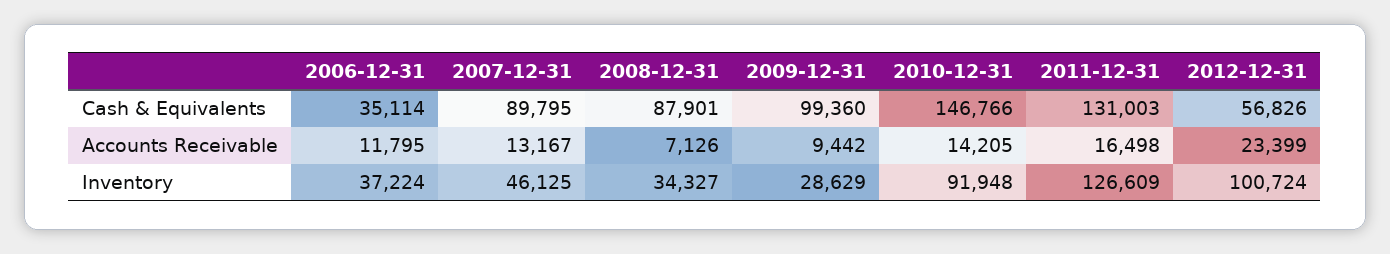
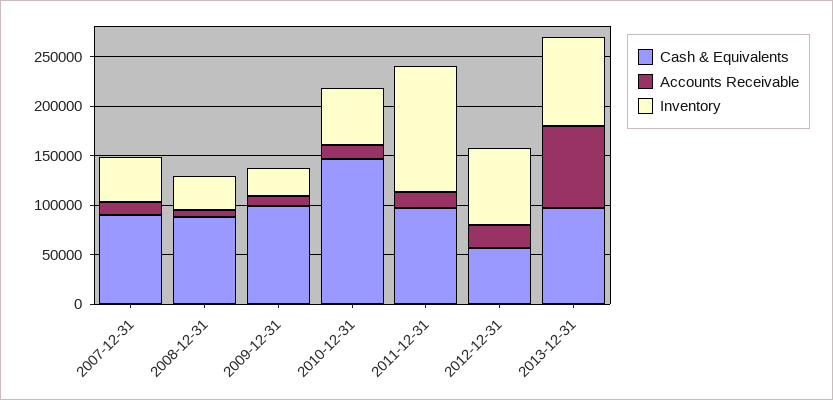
Cash & Equivalents, 2006-12-31: 35114 -> none
Cash & Equivalents, 2011-12-31: 131003 -> 100000
Accounts Receivable, 2006-12-31: 11795 -> none
Inventory, 2006-12-31: 37224 -> none
Inventory, 2010-12-31: 91948 -> 60000
Inventory, 2012-12-31: 100724 -> 80000
Cash & Equivalents, 2013-12-31: none -> 100000
Accounts Receivable, 2013-12-31: none -> 80000
Inventory, 2013-12-31: none -> 90000

